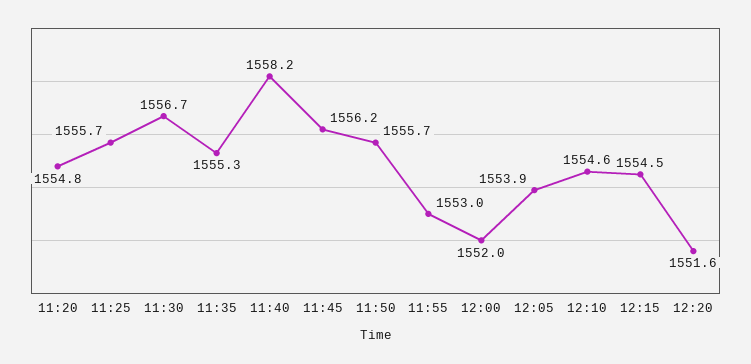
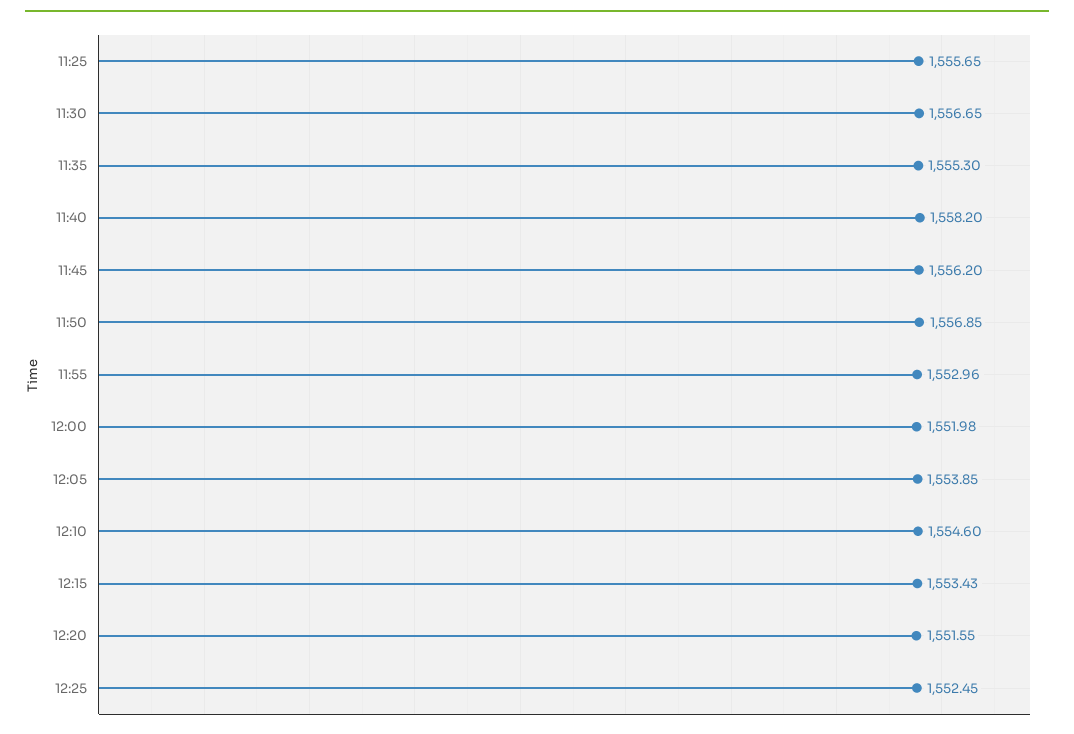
11:20: 1554.8 -> none
11:50: 1555.7 -> 1556.85
12:15: 1554.5 -> 1553.43
12:25: none -> 1552.45

